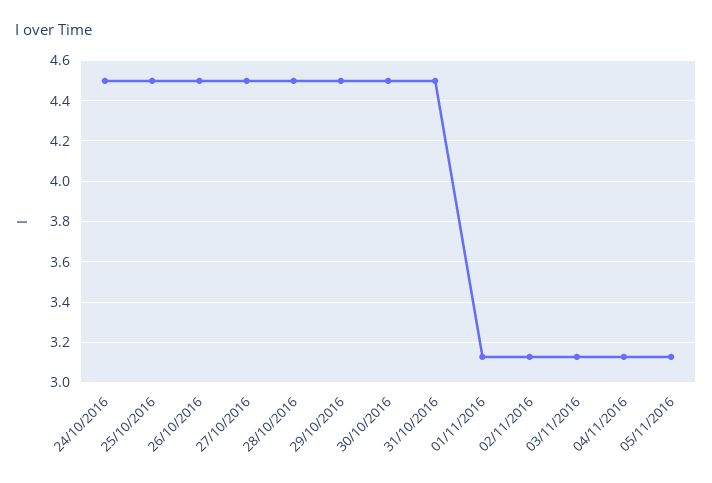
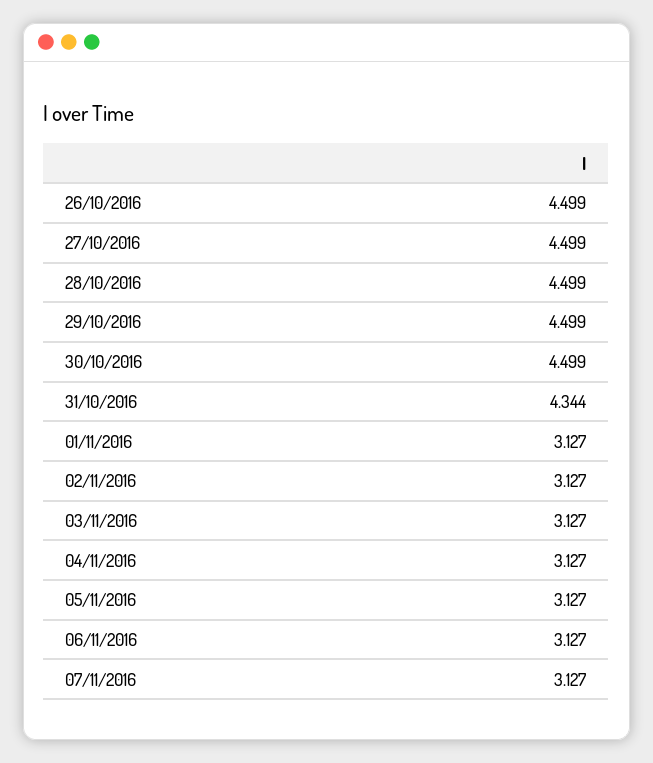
24/10/2016: 4.5 -> none
25/10/2016: 4.5 -> none
31/10/2016: 4.5 -> 4.344
06/11/2016: none -> 3.127
07/11/2016: none -> 3.127

